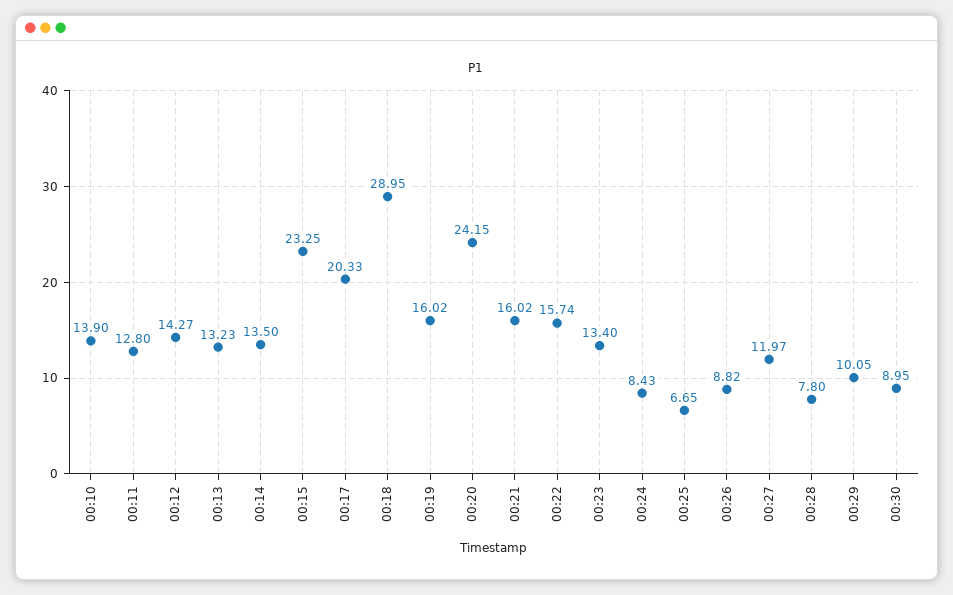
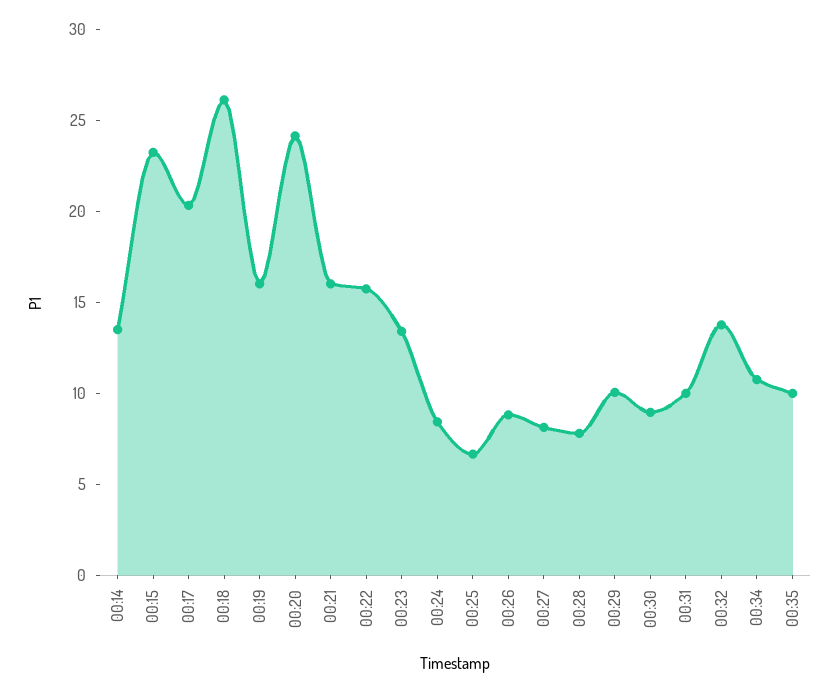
00:10: 13.9 -> none
00:11: 12.8 -> none
00:12: 14.27 -> none
00:13: 13.23 -> none
00:18: 28.95 -> 26
00:27: 11.97 -> 8
00:31: none -> 10
00:32: none -> 14
00:34: none -> 11
00:35: none -> 10

